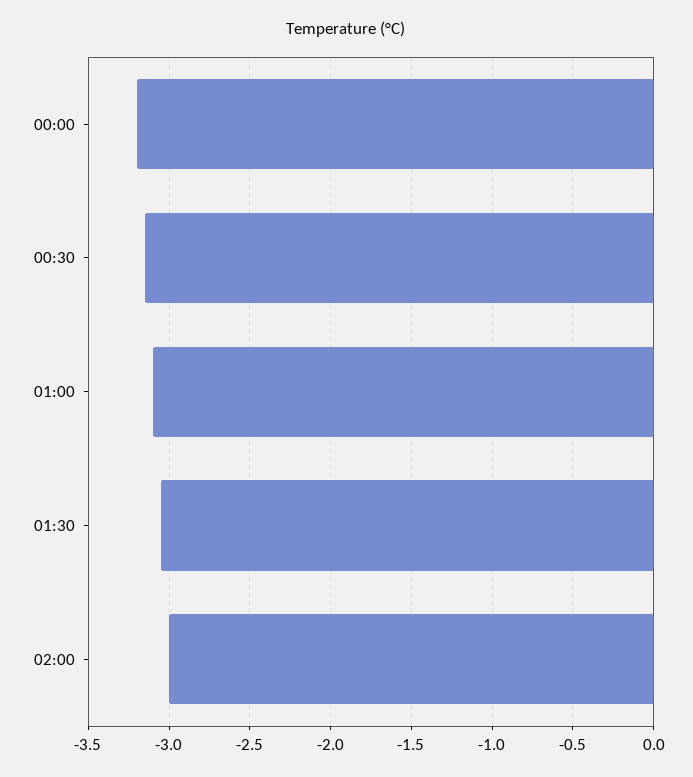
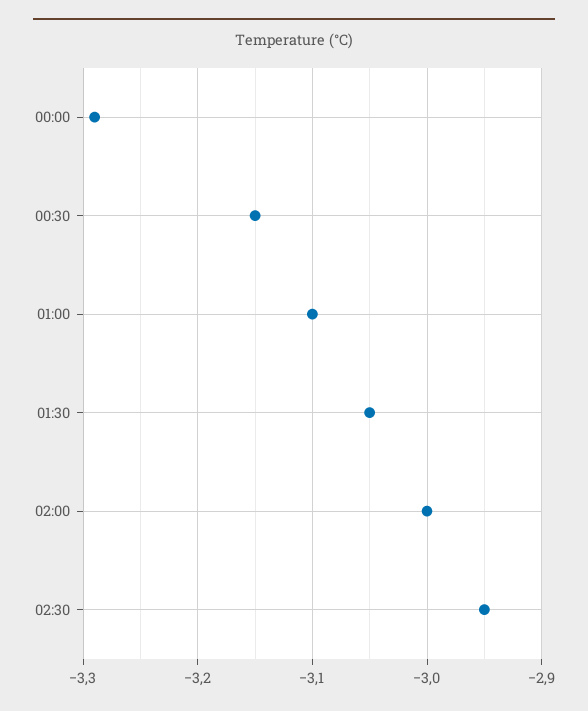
00:00: -3.2 -> -3.29
02:30: none -> -2.95

